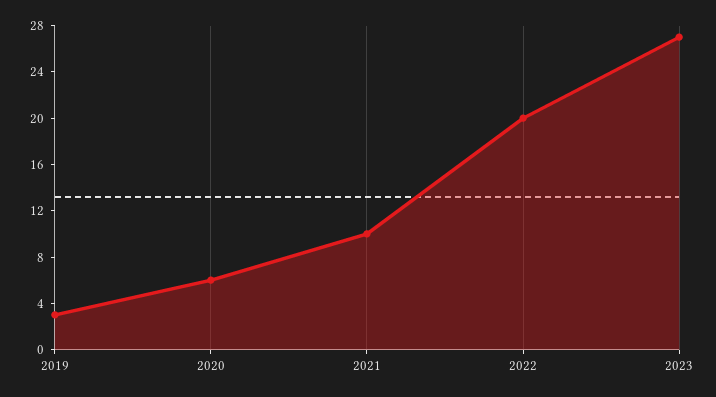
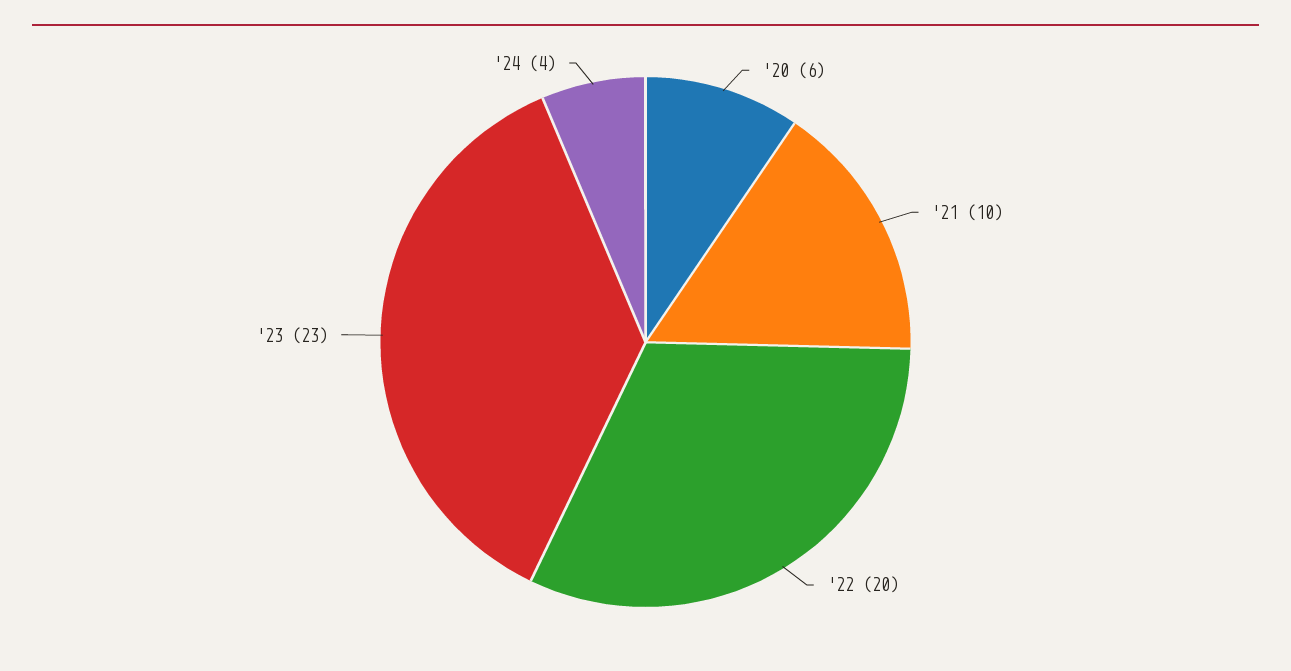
2019: 3 -> none
2023: 27 -> 23
'24: none -> 4

